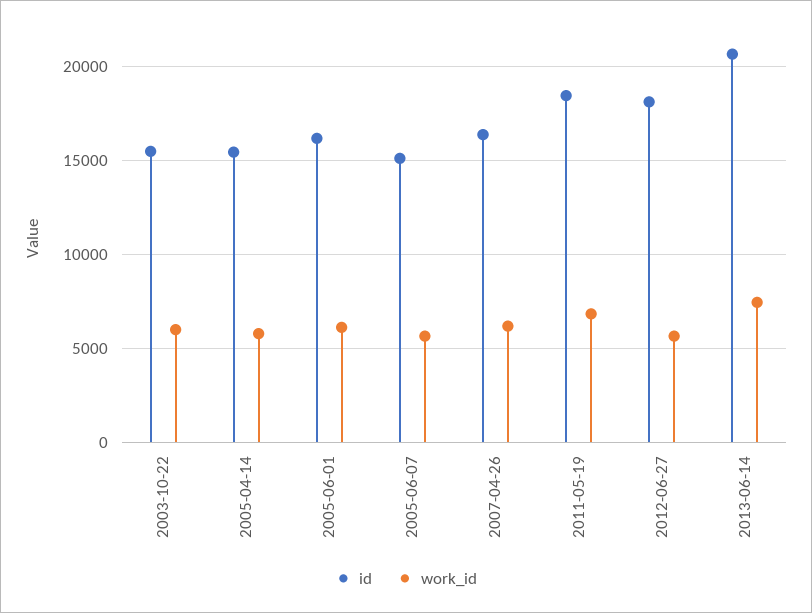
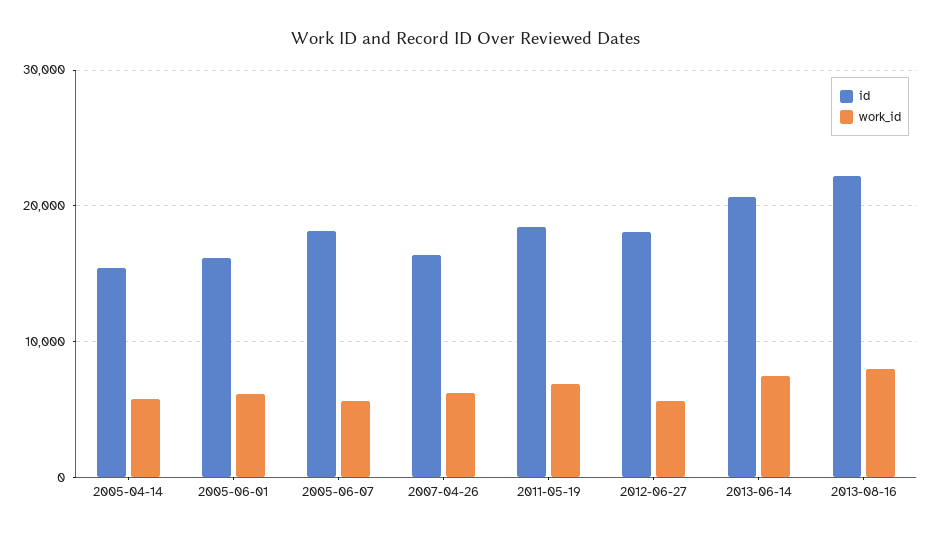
id, 2003-10-22: 15500 -> none
work_id, 2003-10-22: 6000 -> none
id, 2005-06-07: 15000 -> 18000
id, 2013-08-16: none -> 22000
work_id, 2013-08-16: none -> 8000

